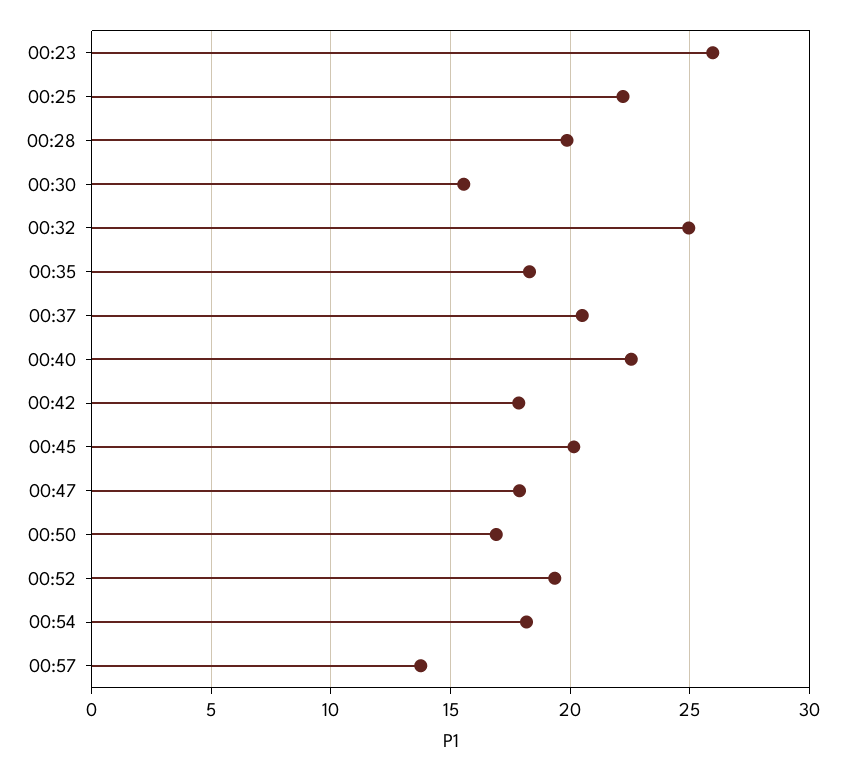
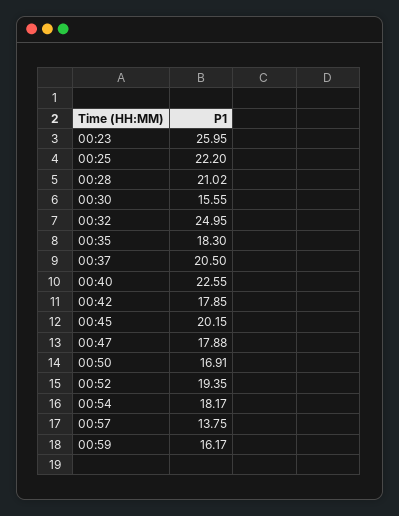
00:28: 20 -> 21.02
00:59: none -> 16.17

